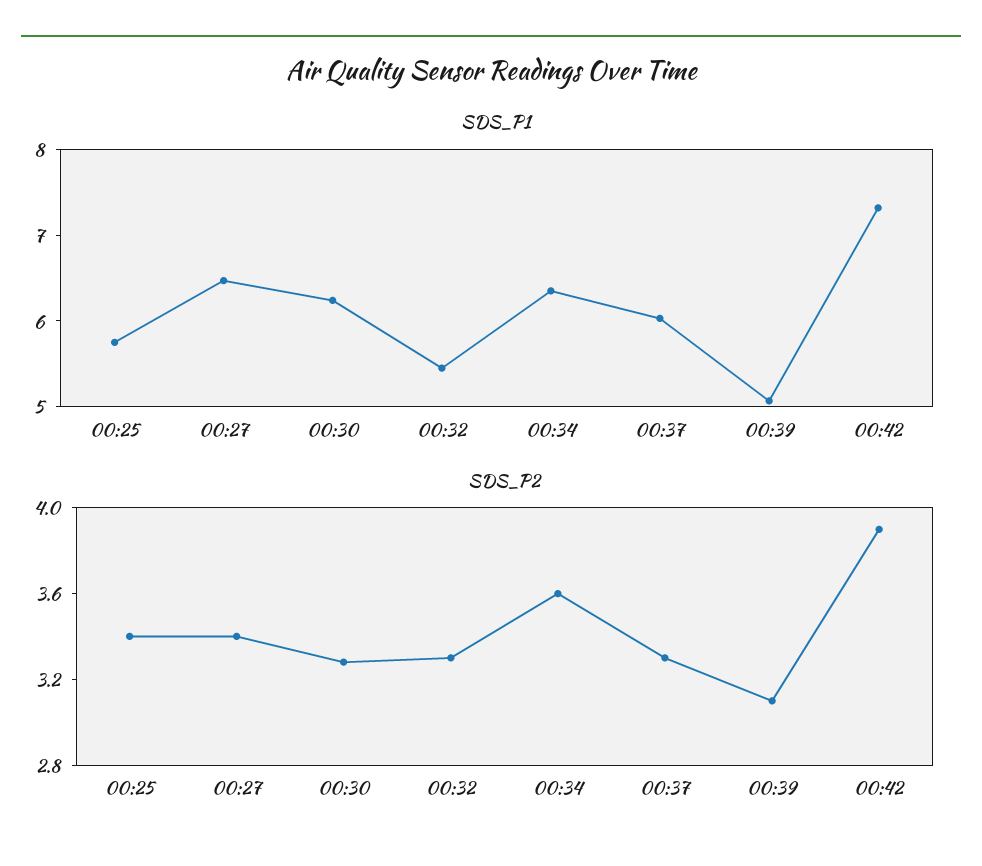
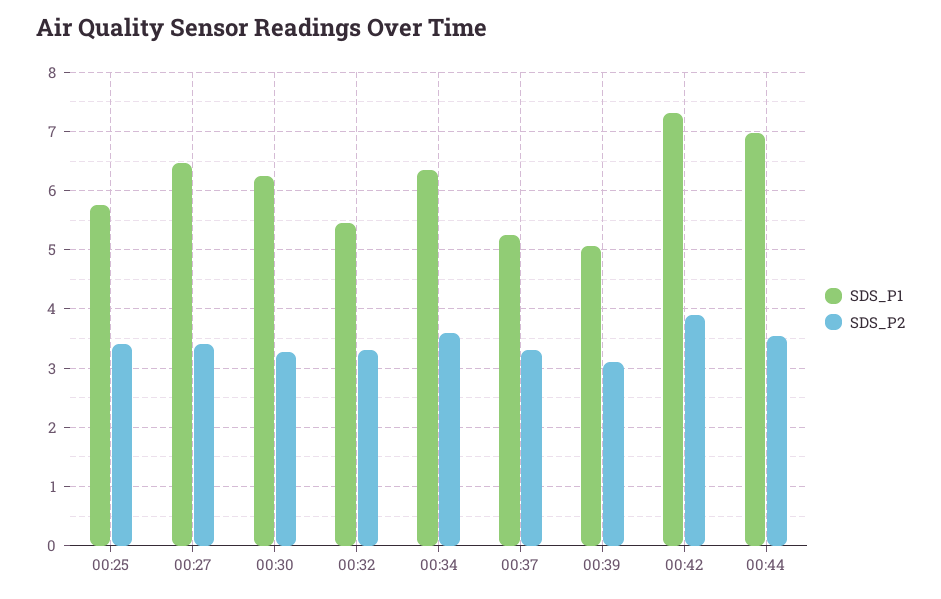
SDS_P1, 00:37: 6 -> 5.2
SDS_P1, 00:44: none -> 7
SDS_P2, 00:44: none -> 3.6

